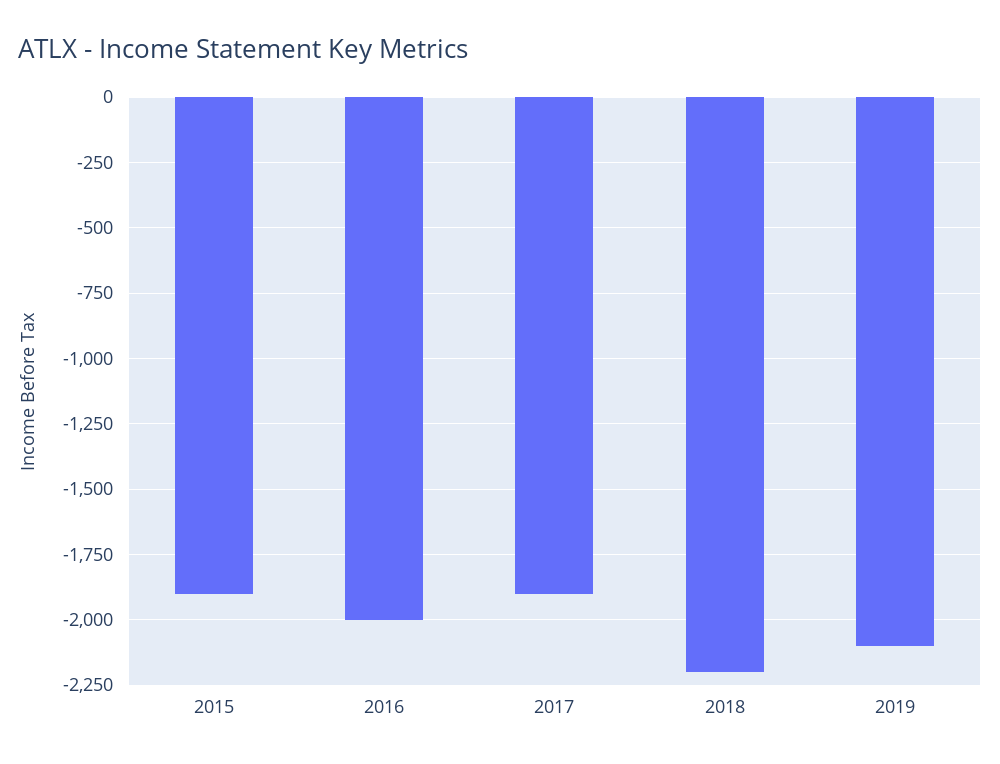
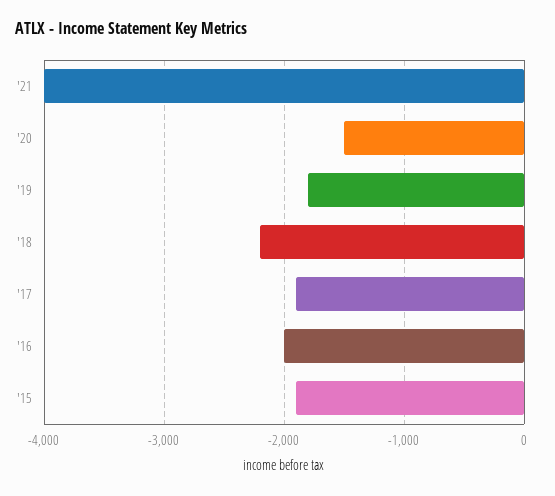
2019: -2100 -> -1800
'21: none -> -4000
'20: none -> -1500

